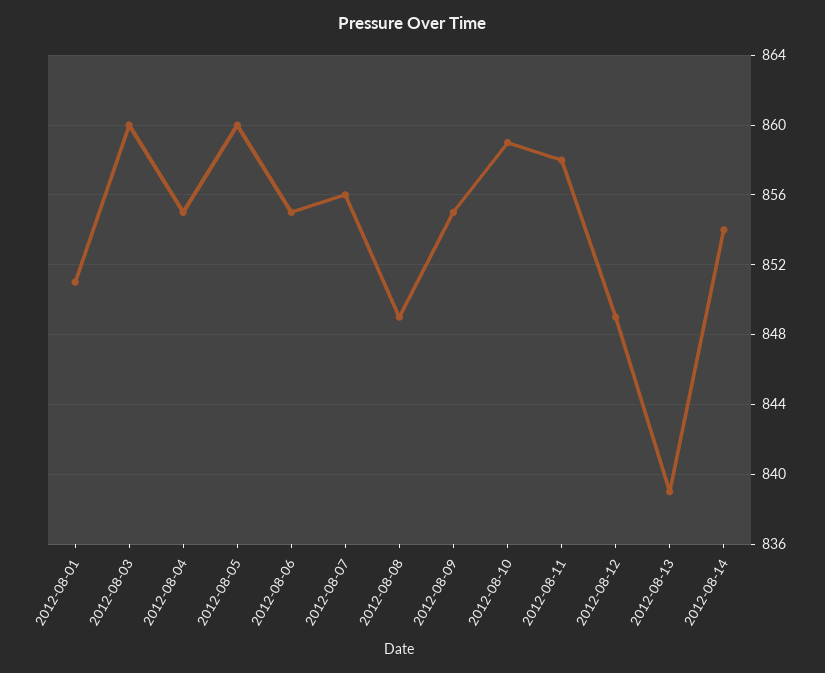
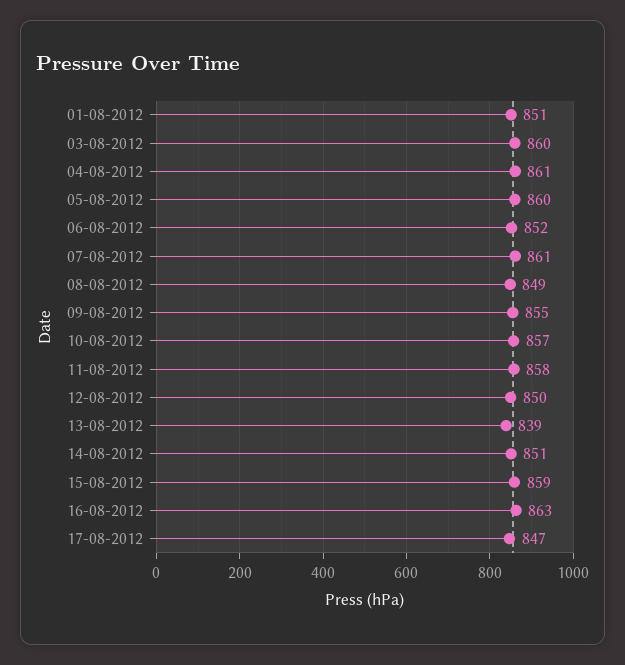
2012-08-04: 855 -> 861
2012-08-06: 855 -> 852
2012-08-07: 856 -> 861
2012-08-10: 859 -> 857
2012-08-12: 849 -> 850
2012-08-14: 854 -> 851
15-08-2012: none -> 859
16-08-2012: none -> 863
17-08-2012: none -> 847

